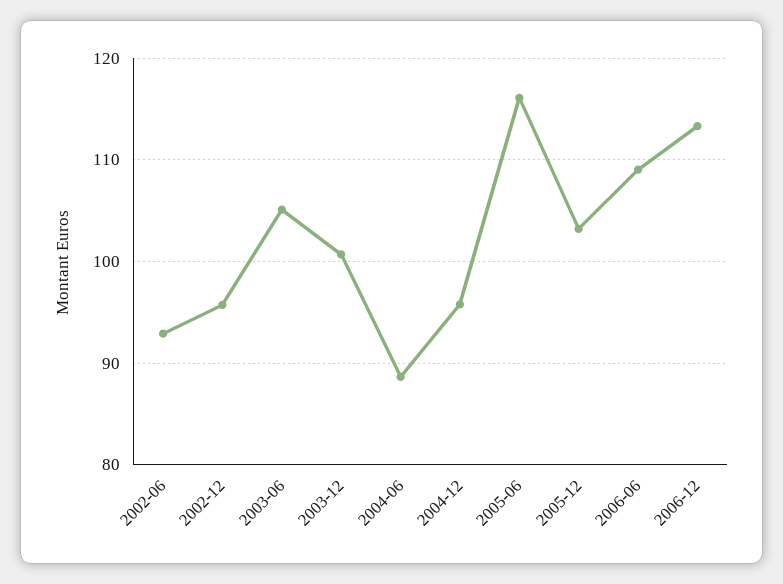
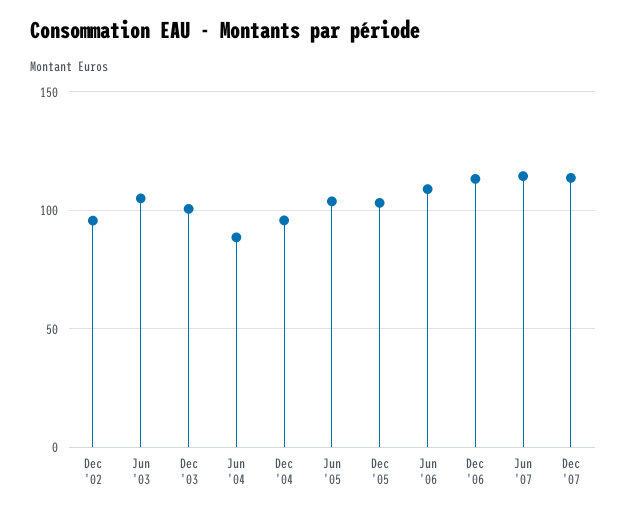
2002-06: 93 -> none
2005-06: 116 -> 105
Jun '07: none -> 115
Dec '07: none -> 115

